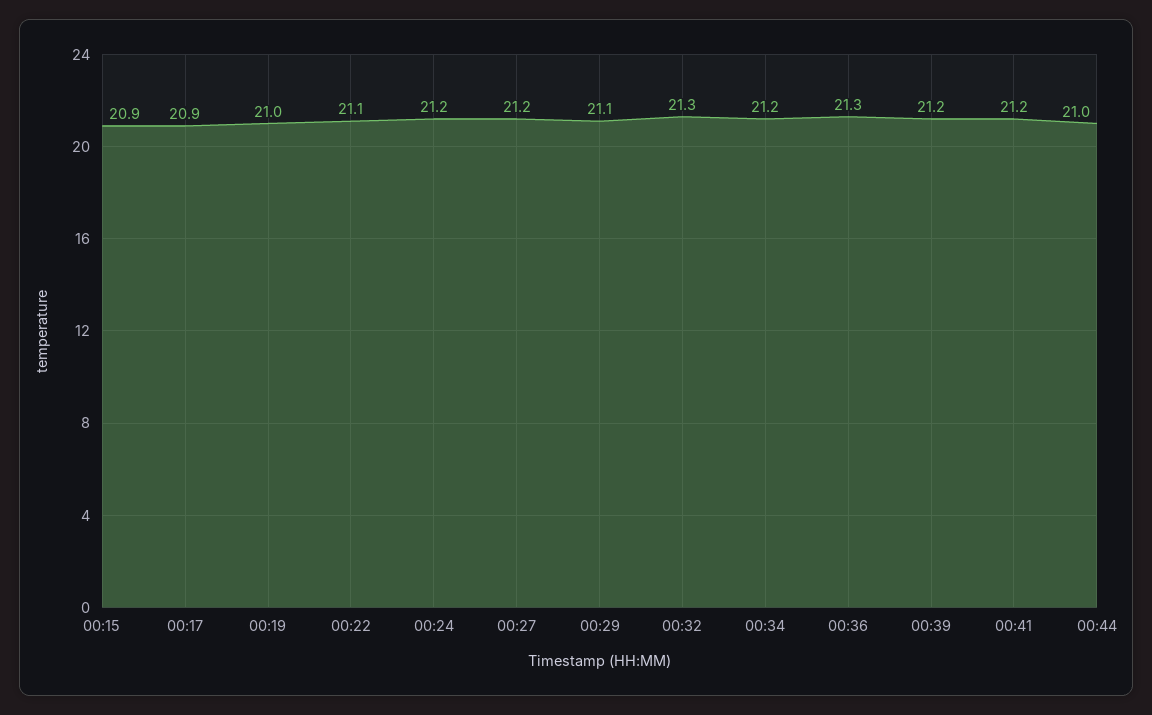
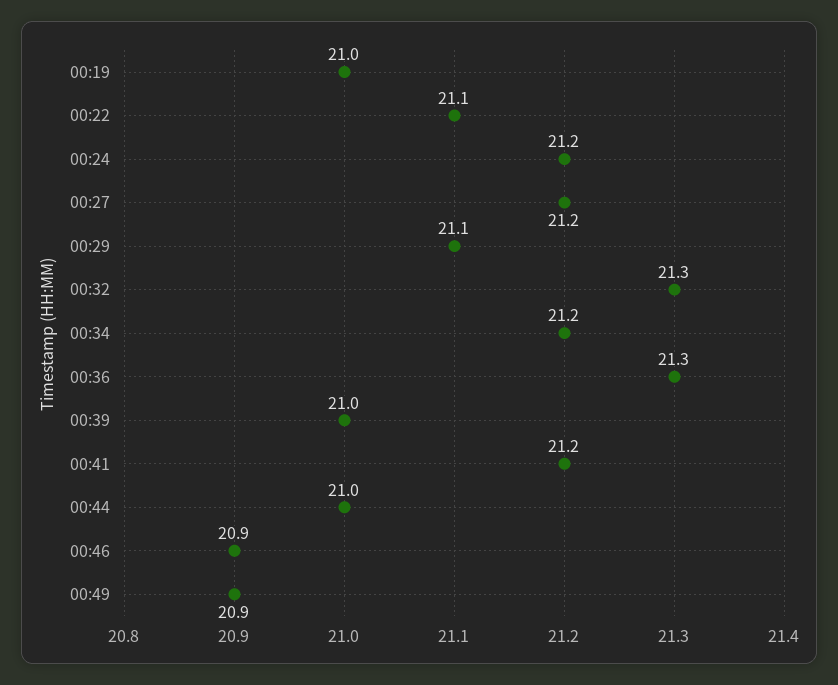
00:15: 20.9 -> none
00:17: 20.9 -> none
00:39: 21.2 -> 21
00:46: none -> 20.9
00:49: none -> 20.9

